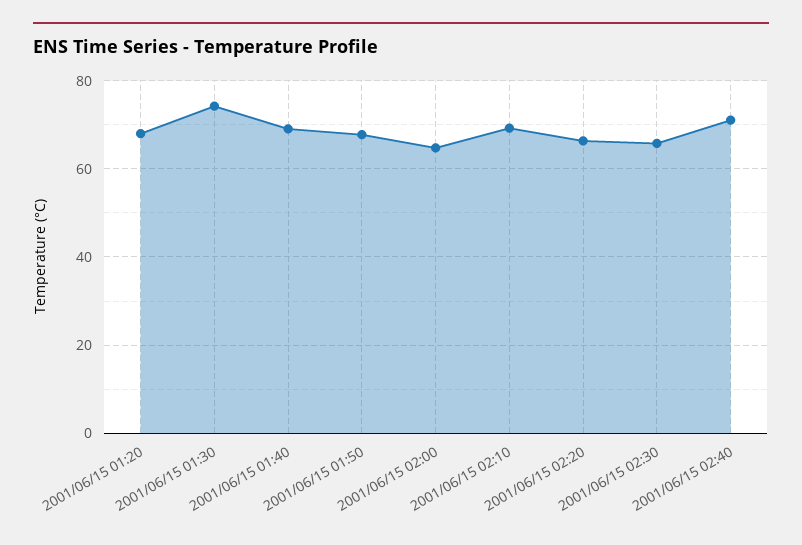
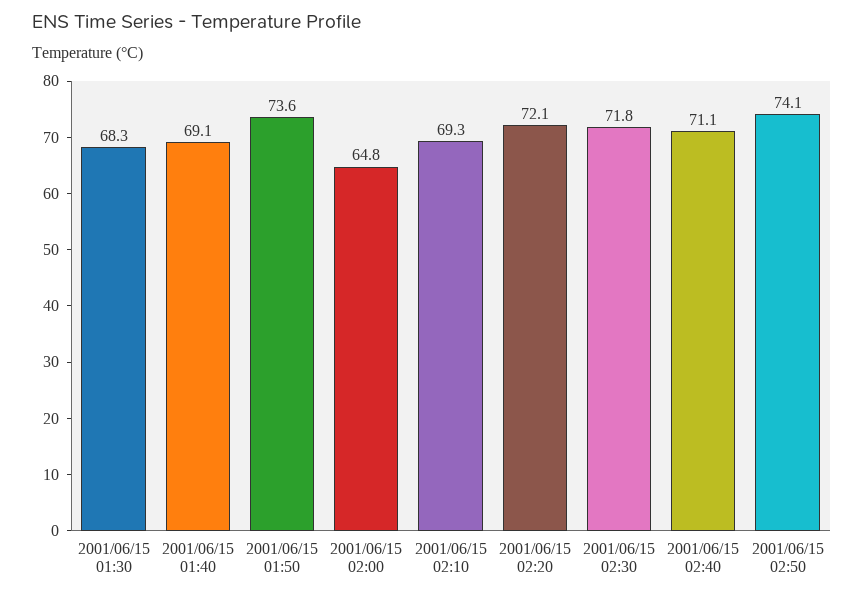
2001/06/15 01:20: 68 -> none
2001/06/15 01:30: 74 -> 68.3
2001/06/15 01:50: 68 -> 73.6
2001/06/15 02:20: 66 -> 72.1
2001/06/15 02:30: 66 -> 71.8
2001/06/15 02:50: none -> 74.1

